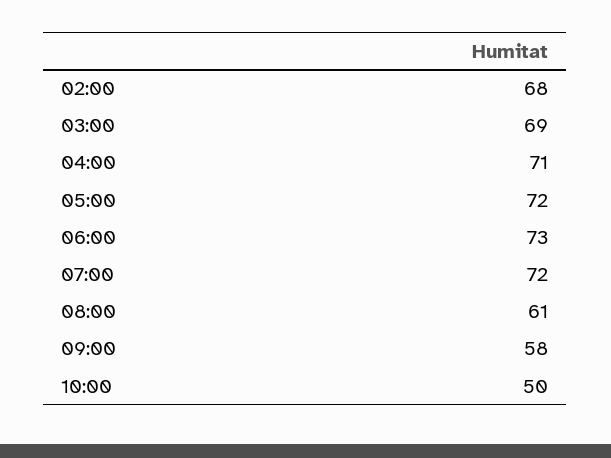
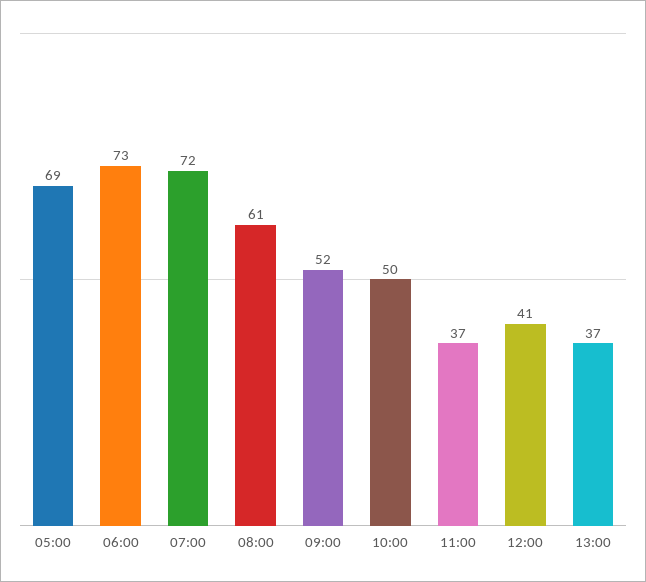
02:00: 68 -> none
03:00: 69 -> none
04:00: 71 -> none
05:00: 72 -> 69
09:00: 58 -> 52
11:00: none -> 37
12:00: none -> 41
13:00: none -> 37

